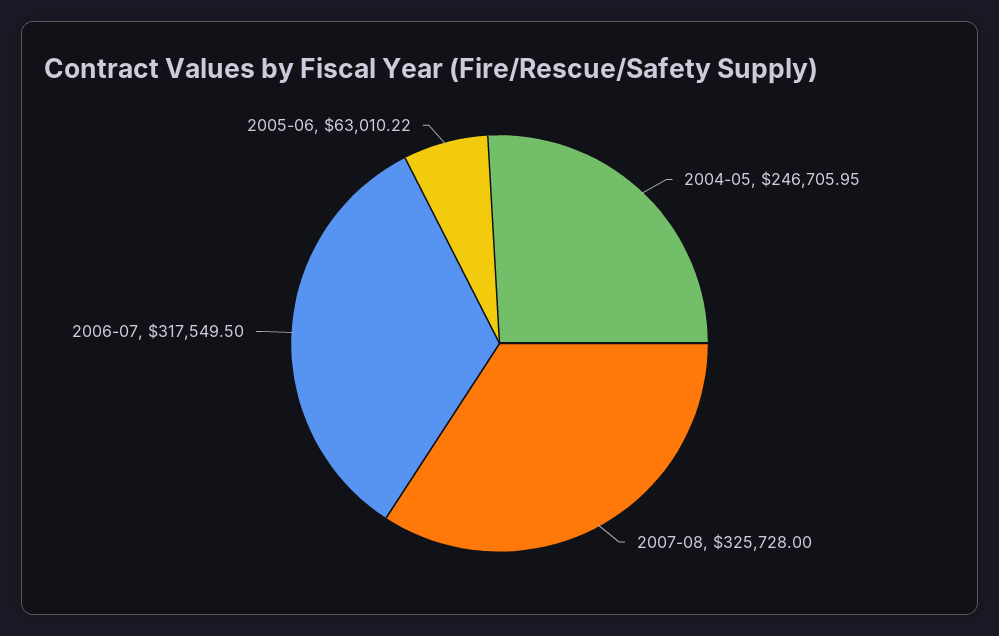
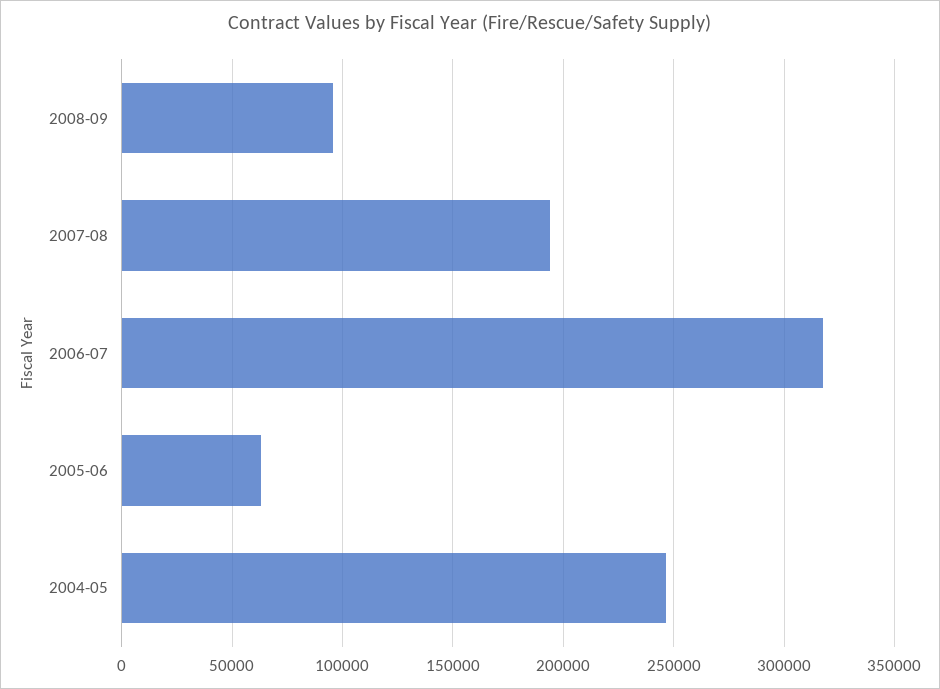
2007-08: 325728 -> 195000
2008-09: none -> 95000

